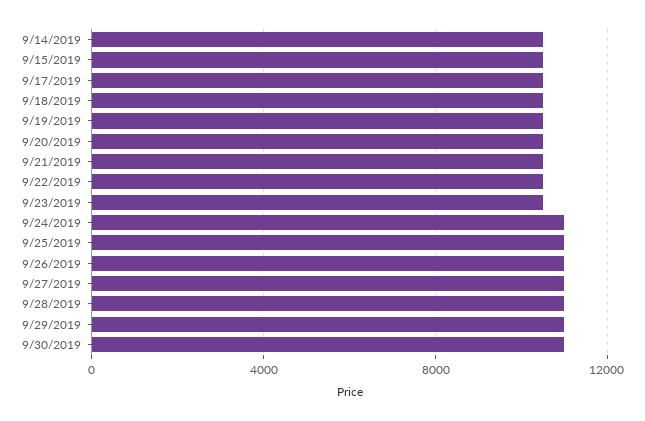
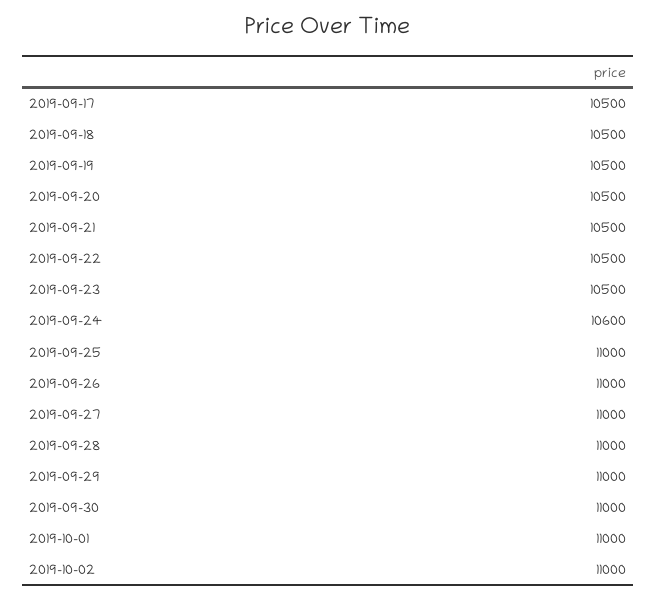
9/14/2019: 10500 -> none
9/15/2019: 10500 -> none
9/24/2019: 11000 -> 10600
2019-10-01: none -> 11000
2019-10-02: none -> 11000

